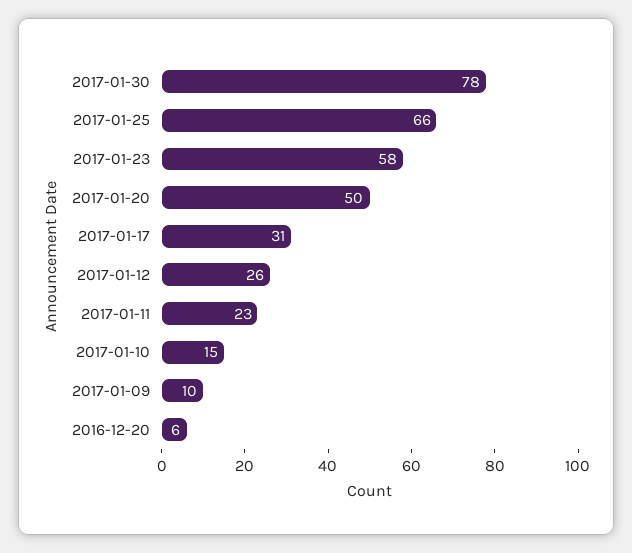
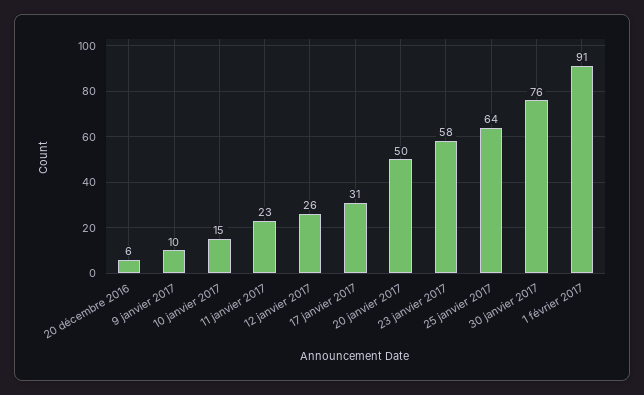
2017-01-30: 78 -> 76
2017-01-25: 66 -> 64
1 février 2017: none -> 91

